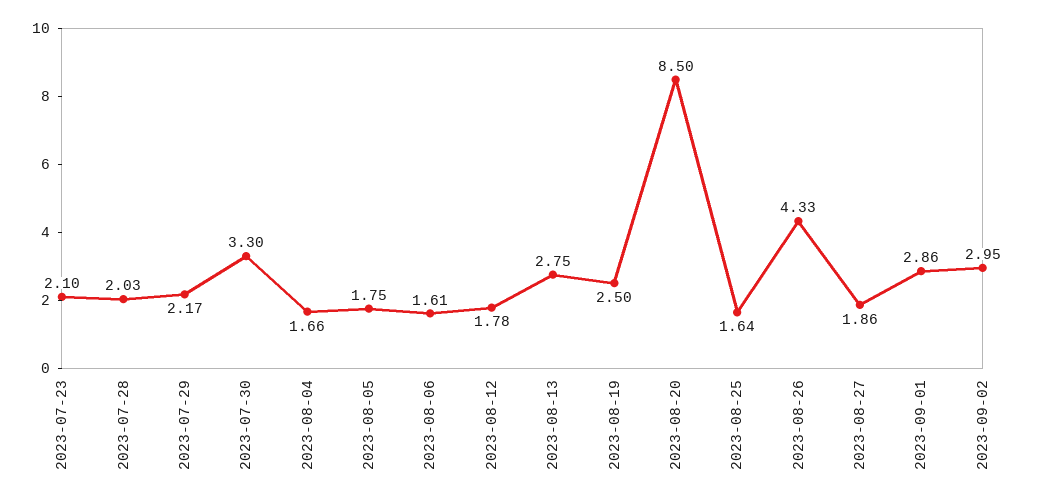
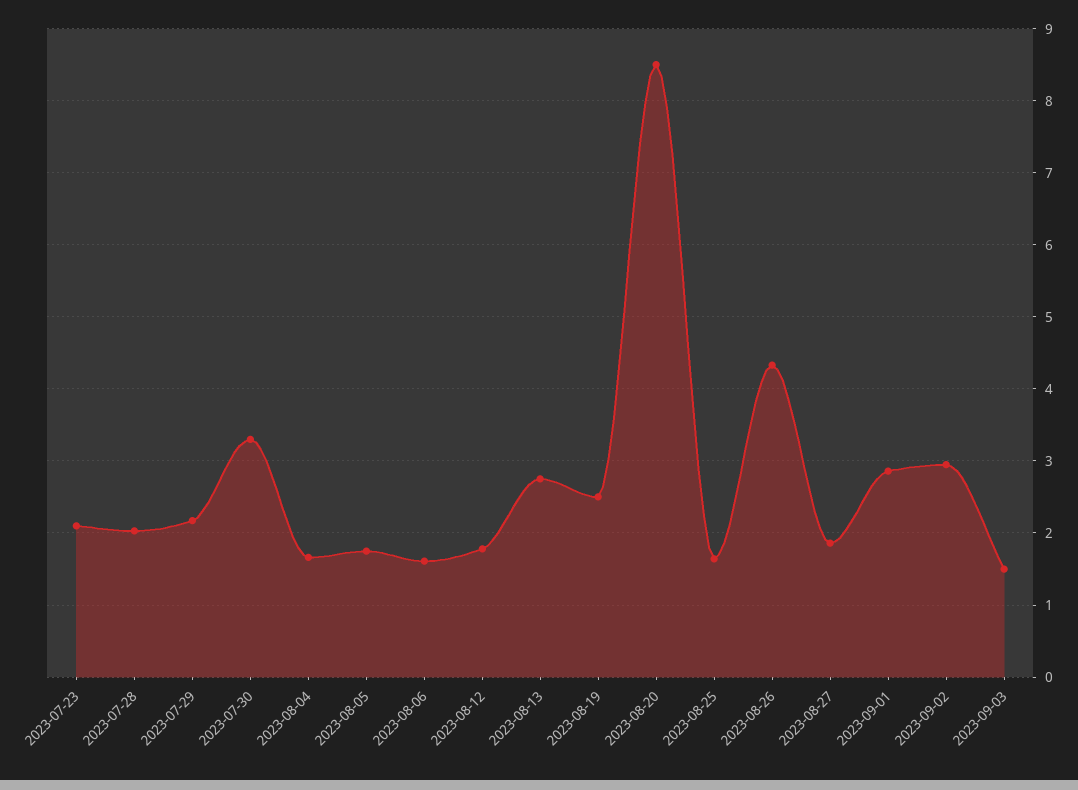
2023-09-03: none -> 1.5

